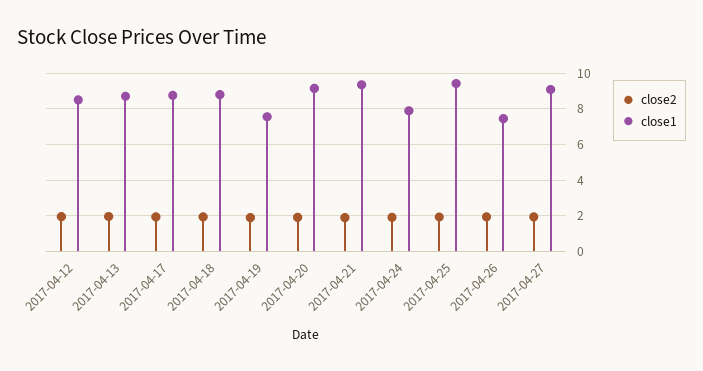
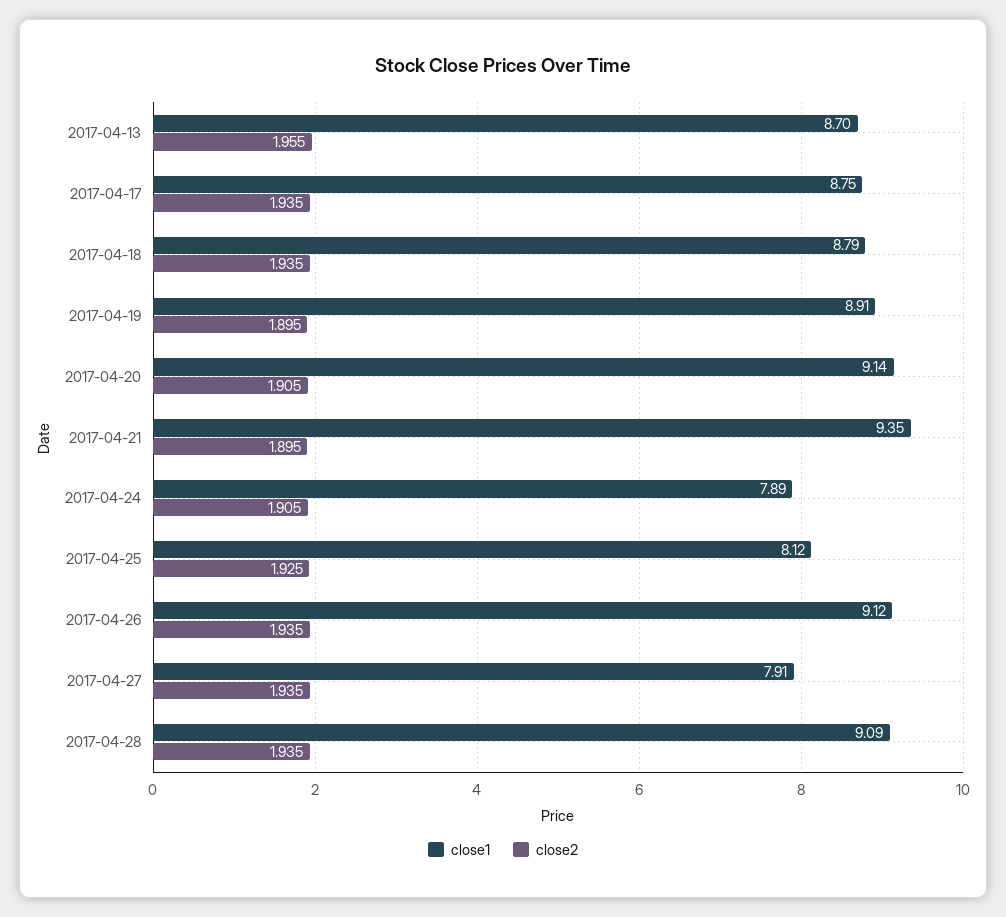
close2, 2017-04-12: 2 -> none
close1, 2017-04-12: 8.5 -> none
close1, 2017-04-19: 7.5 -> 8.91
close1, 2017-04-25: 9.5 -> 8.12
close1, 2017-04-26: 7.5 -> 9.12
close1, 2017-04-27: 9 -> 7.91
close1, 2017-04-28: none -> 9.09
close2, 2017-04-28: none -> 1.935

